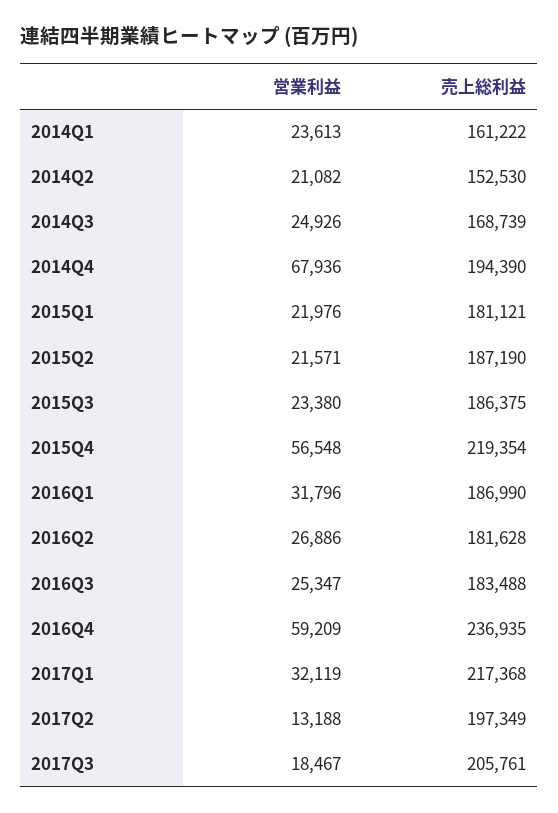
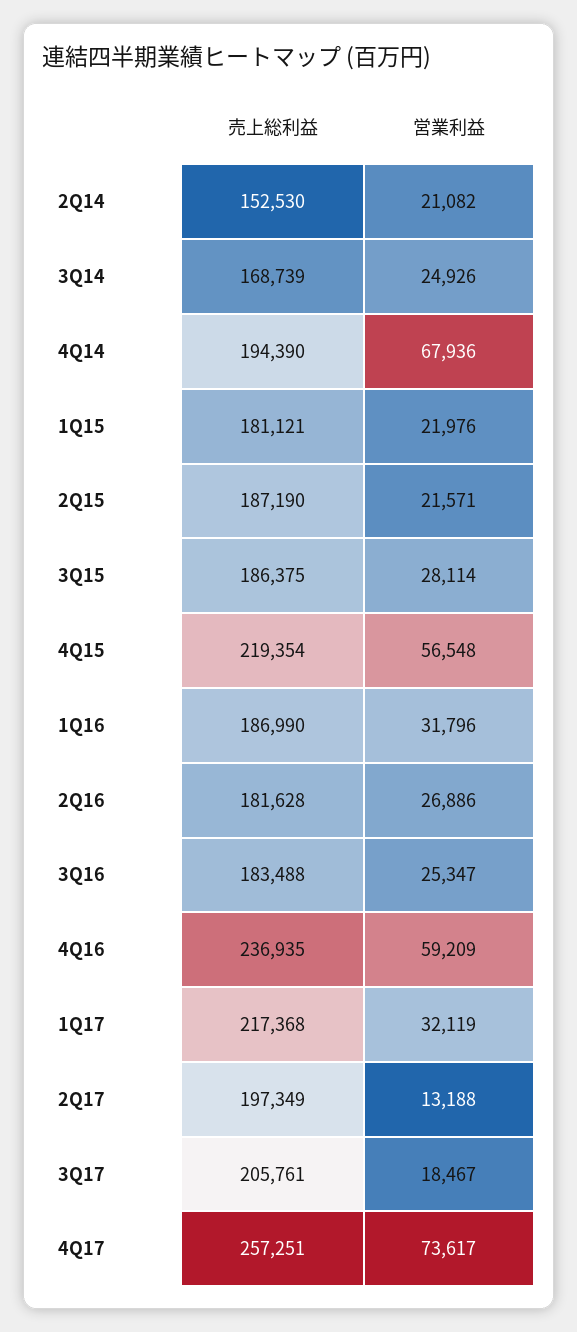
営業利益, 2014Q1: 23613 -> none
売上総利益, 2014Q1: 161222 -> none
営業利益, 2015Q3: 23380 -> 28114
売上総利益, 4Q17: none -> 257251
営業利益, 4Q17: none -> 73617

